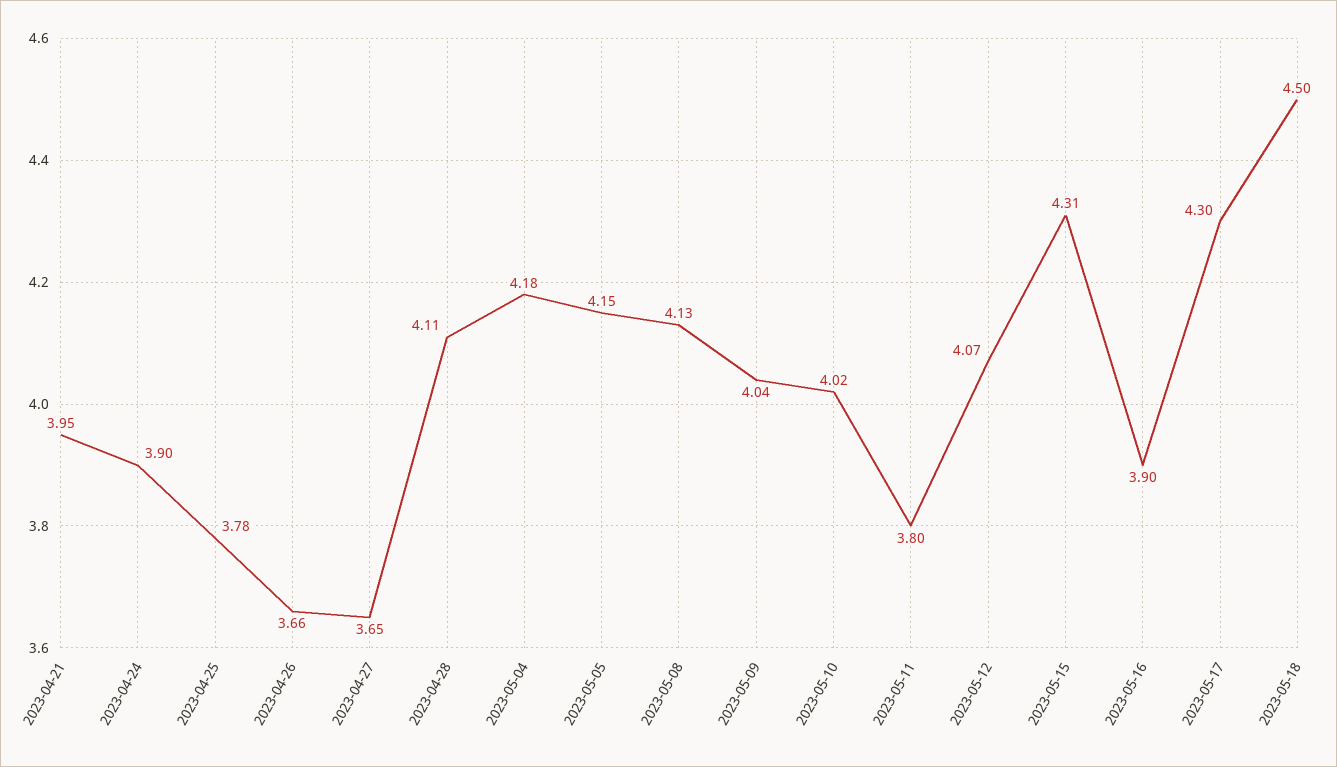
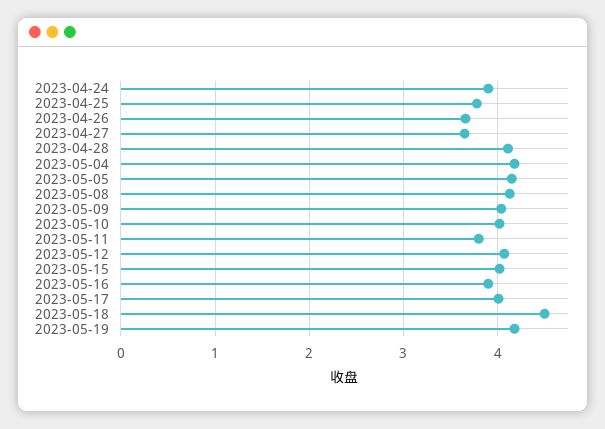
2023-04-21: 3.95 -> none
2023-05-15: 4.31 -> 4
2023-05-17: 4.3 -> 4
2023-05-19: none -> 4.2

